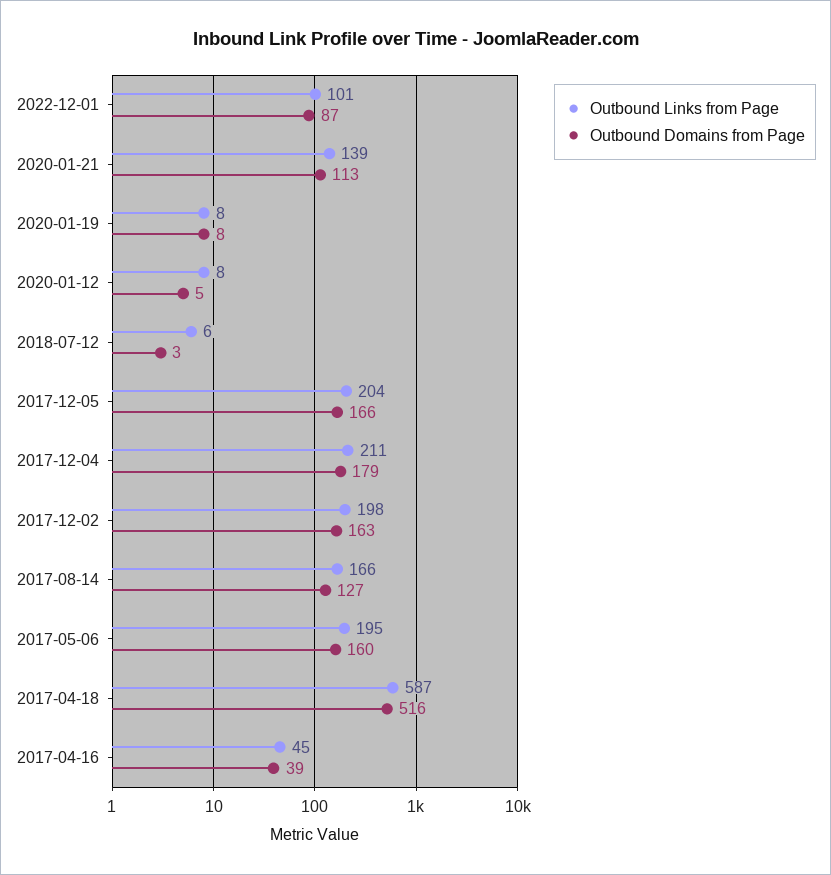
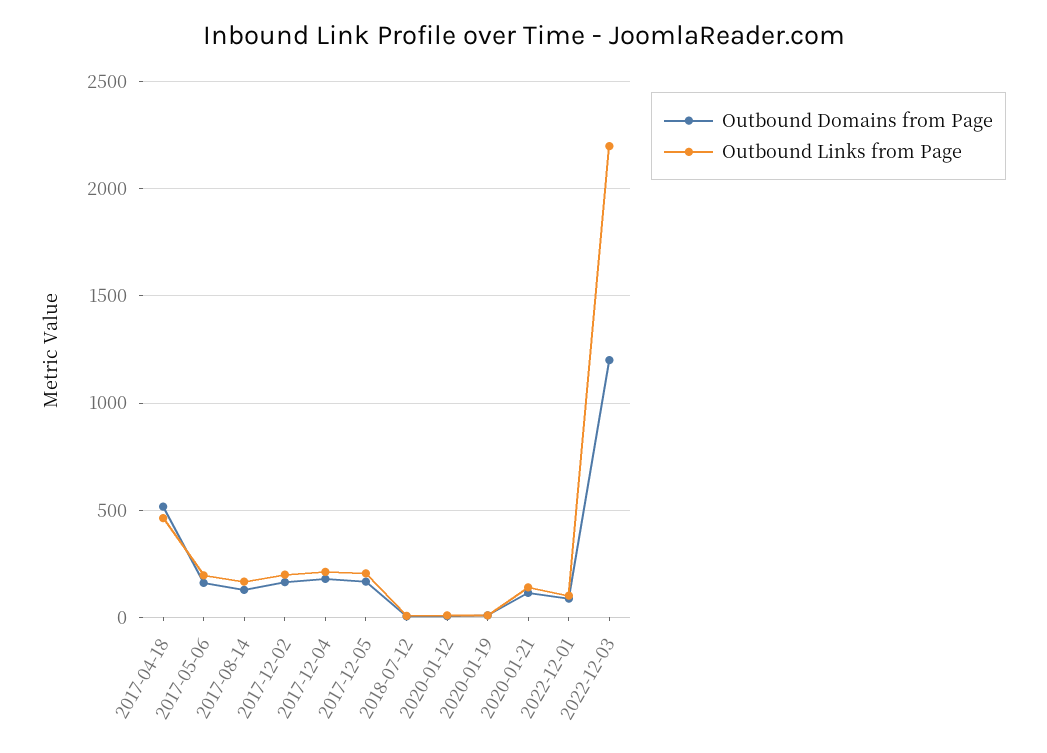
Outbound Links from Page, 2017-04-18: 587 -> 450
Outbound Links from Page, 2017-04-16: 45 -> none
Outbound Domains from Page, 2017-04-16: 39 -> none
Outbound Domains from Page, 2022-12-03: none -> 1200
Outbound Links from Page, 2022-12-03: none -> 2200

